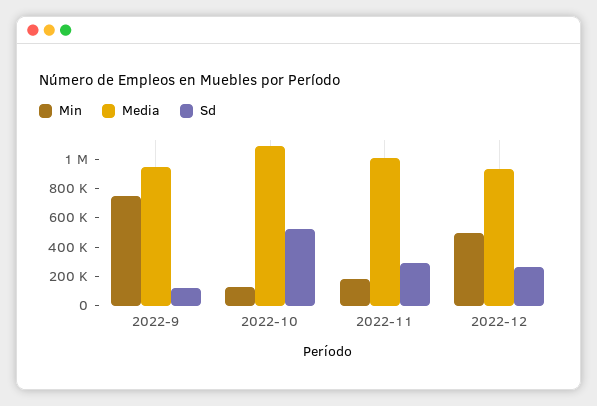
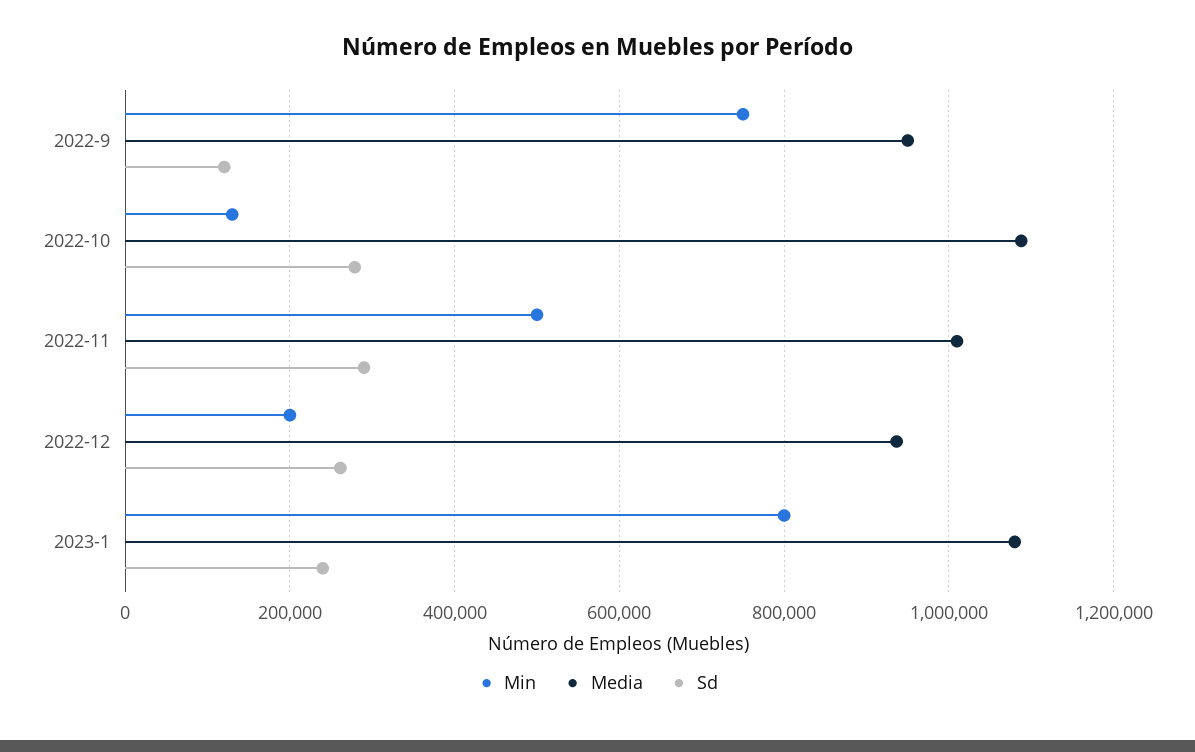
Sd, 2022-10: 500000 -> 280000
Min, 2022-11: 200000 -> 500000
Min, 2022-12: 500000 -> 200000
Min, 2023-1: none -> 800000
Media, 2023-1: none -> 1080000
Sd, 2023-1: none -> 240000

